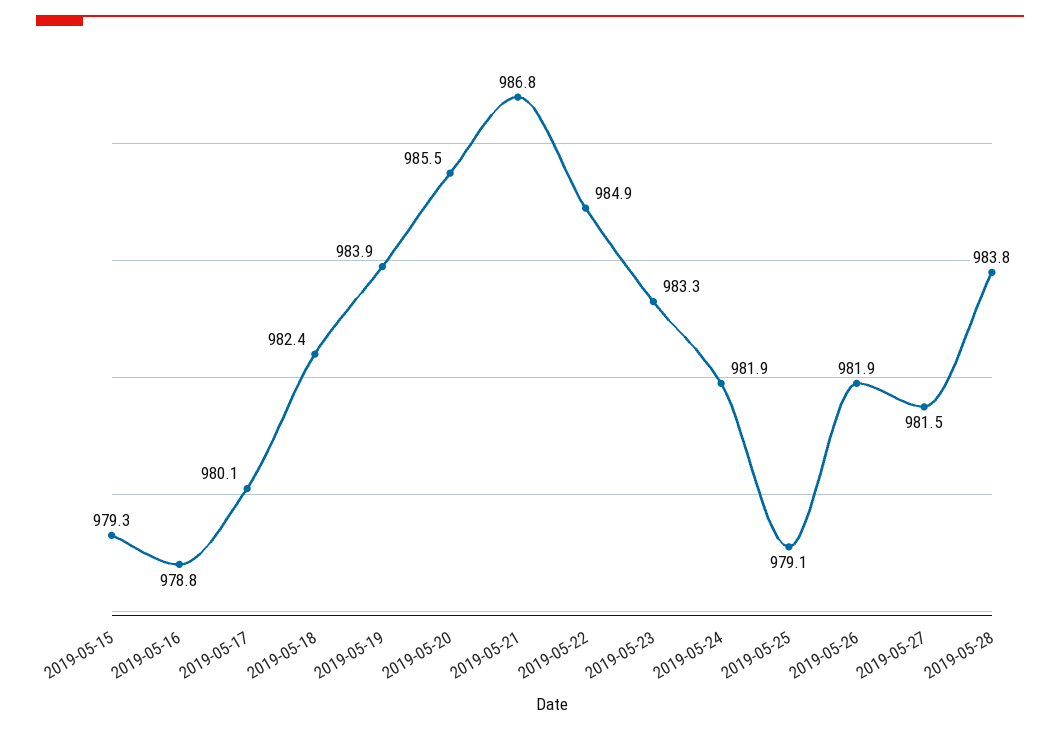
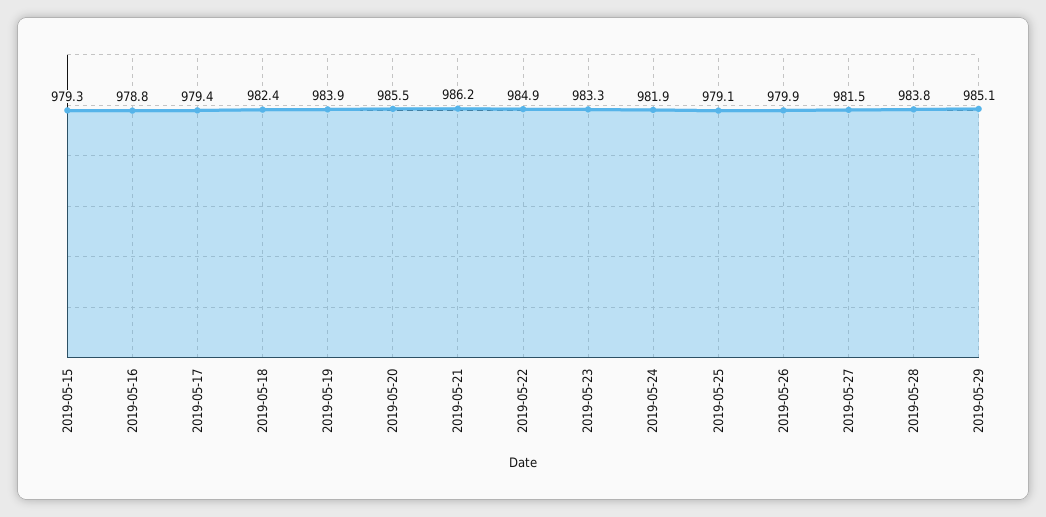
2019-05-17: 980.1 -> 979.4
2019-05-21: 986.8 -> 986.2
2019-05-26: 981.9 -> 979.9
2019-05-29: none -> 985.1

